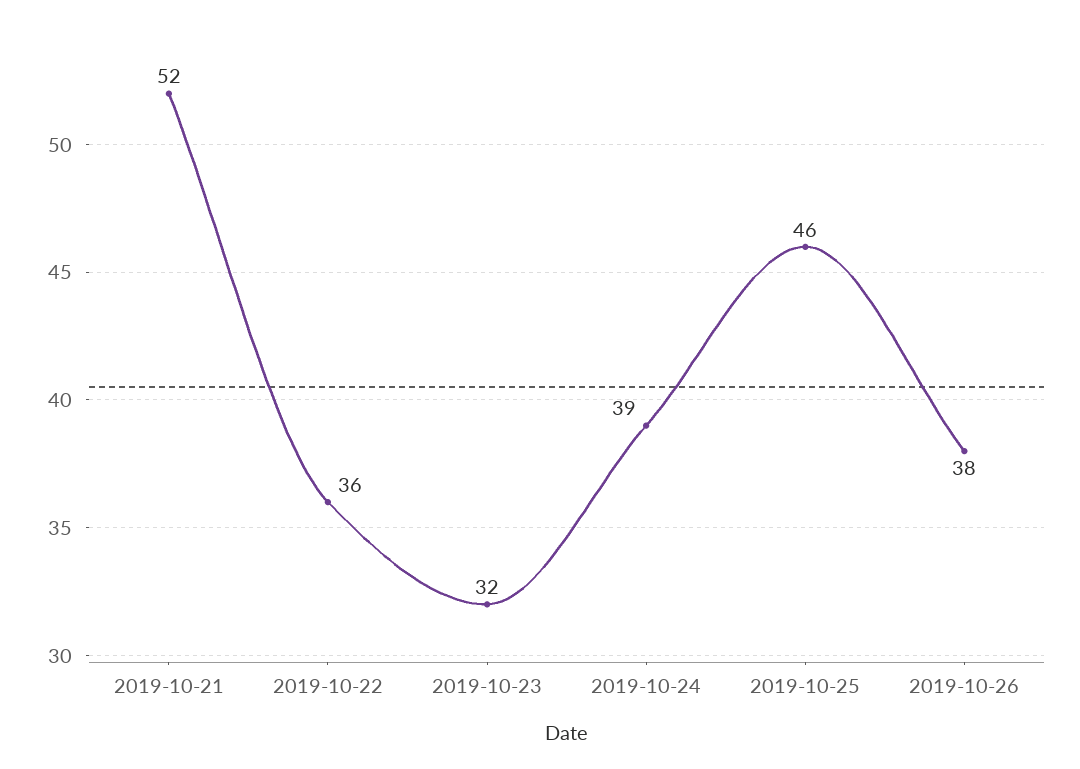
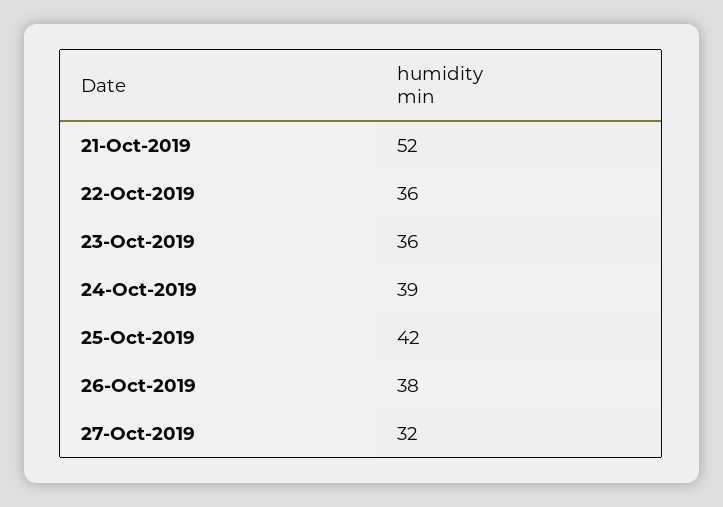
2019-10-23: 32 -> 36
2019-10-25: 46 -> 42
27-Oct-2019: none -> 32

